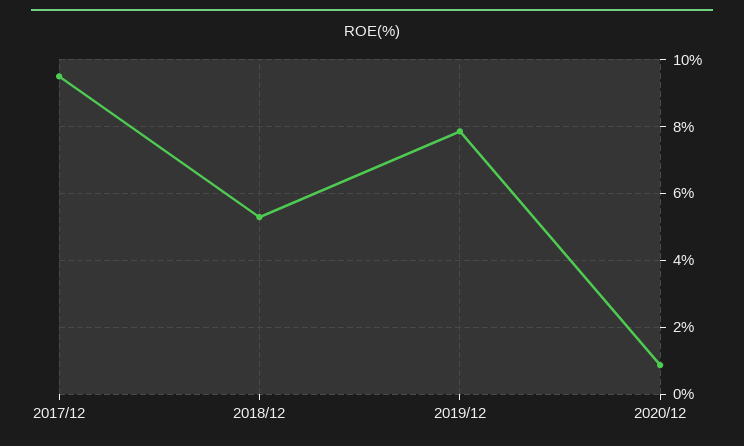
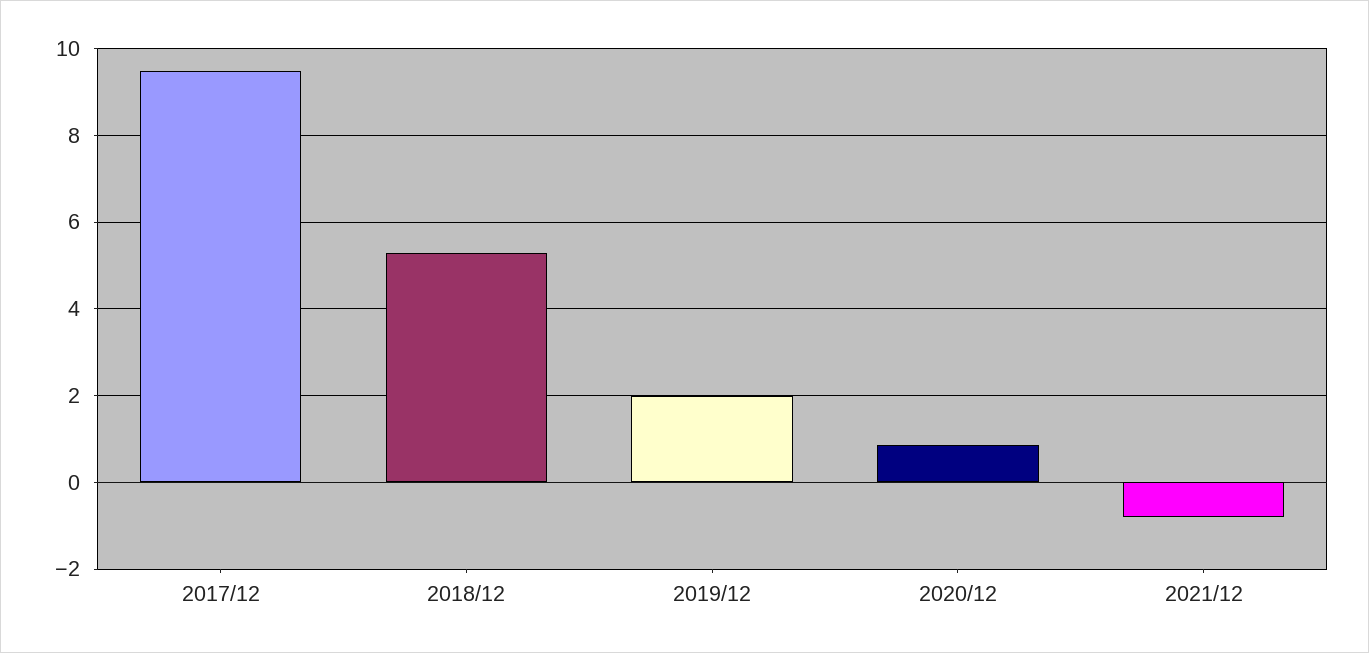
2019/12: 7.8 -> 2
2021/12: none -> -0.8

